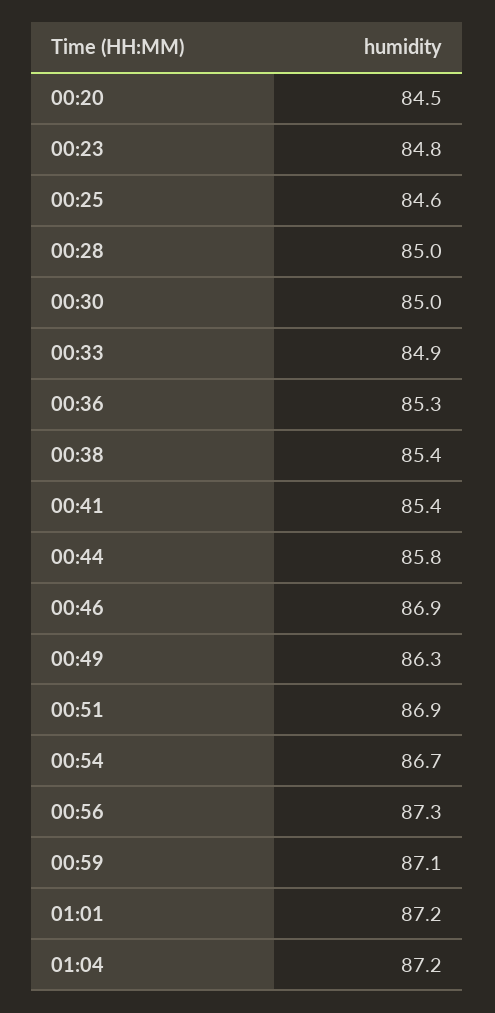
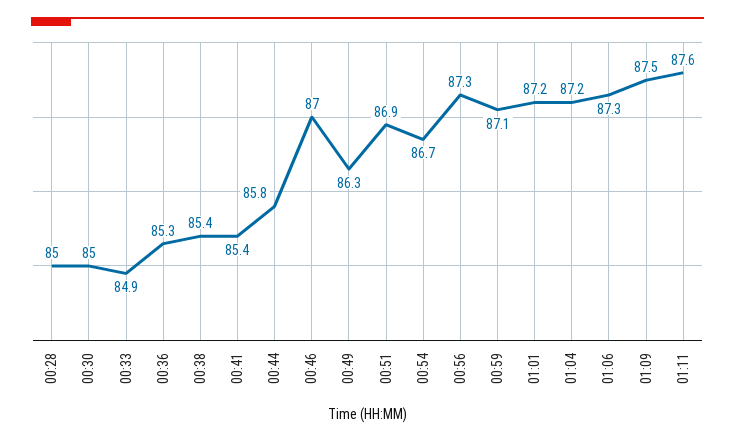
00:20: 84.5 -> none
00:23: 84.8 -> none
00:25: 84.6 -> none
00:46: 86.9 -> 87
01:06: none -> 87.3
01:09: none -> 87.5
01:11: none -> 87.6

